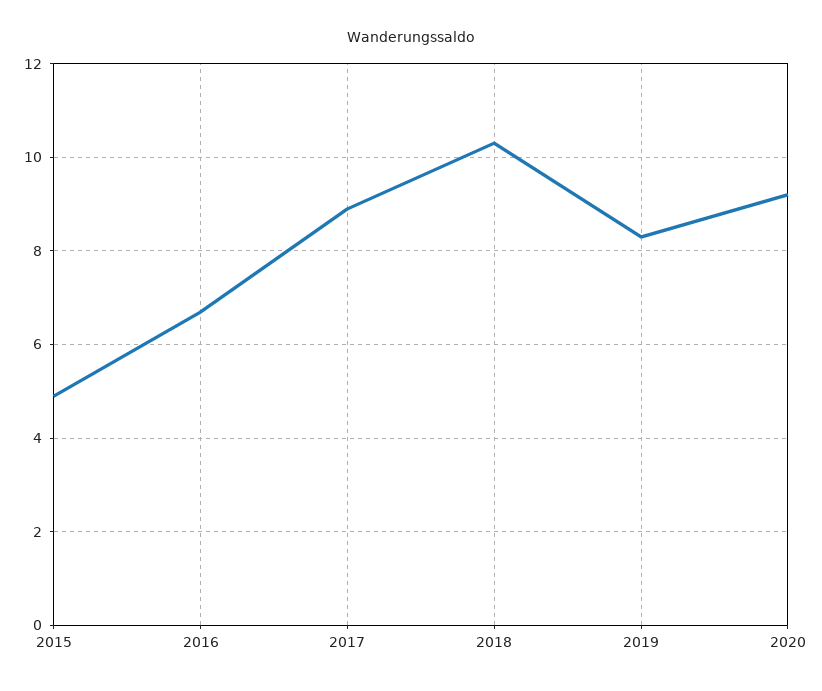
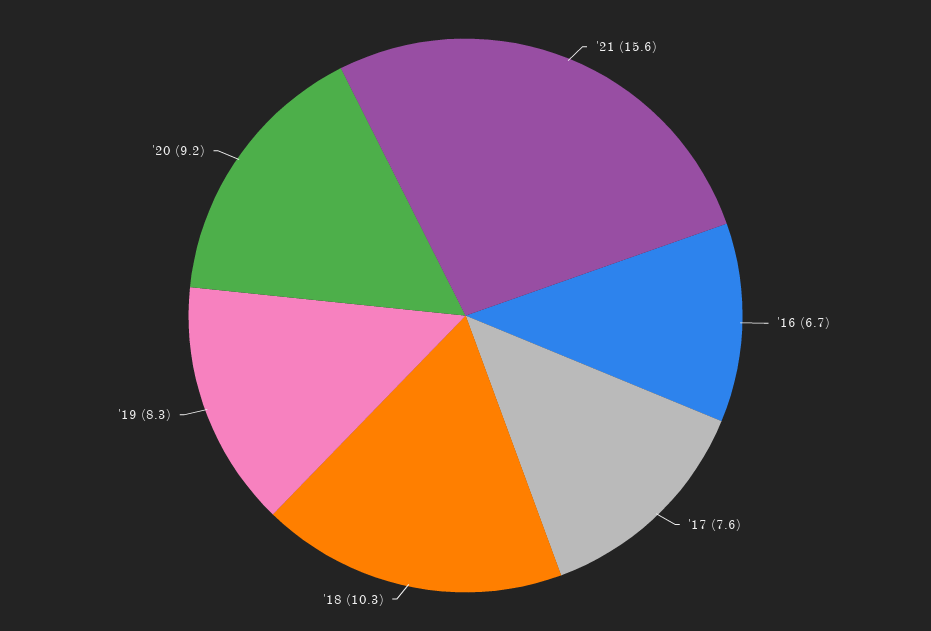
2015: 5 -> none
2017: 9 -> 7.6
'21: none -> 15.6

